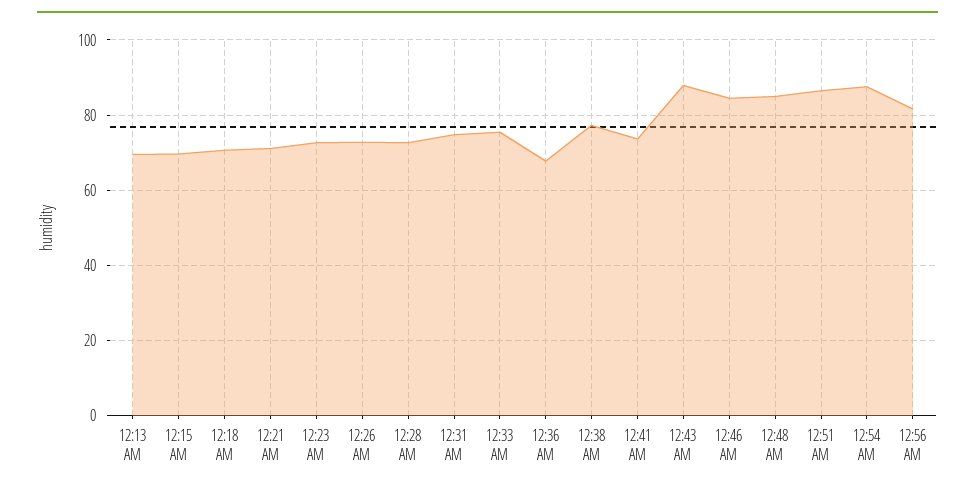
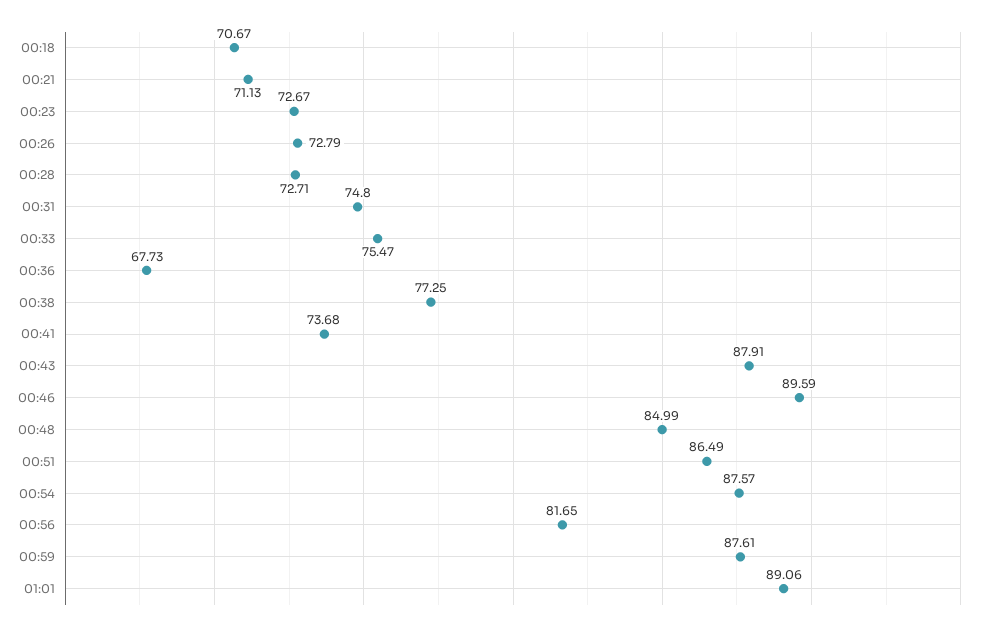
12:13 AM: 70 -> none
12:15 AM: 70 -> none
12:46 AM: 84 -> 89.59
00:59: none -> 87.61
01:01: none -> 89.06

